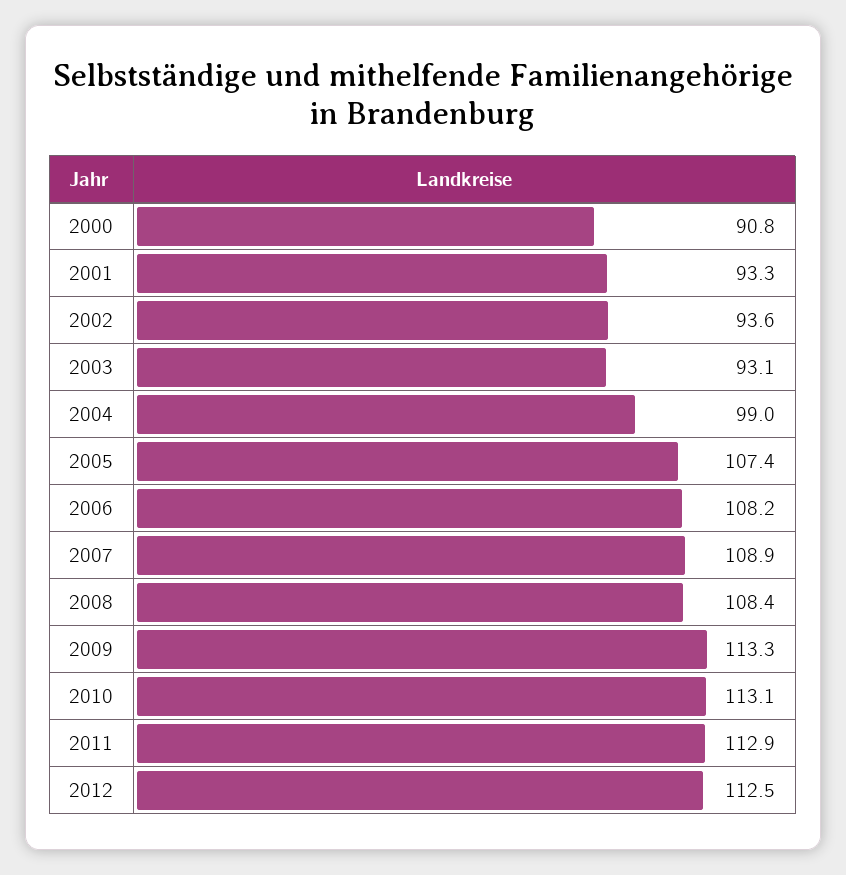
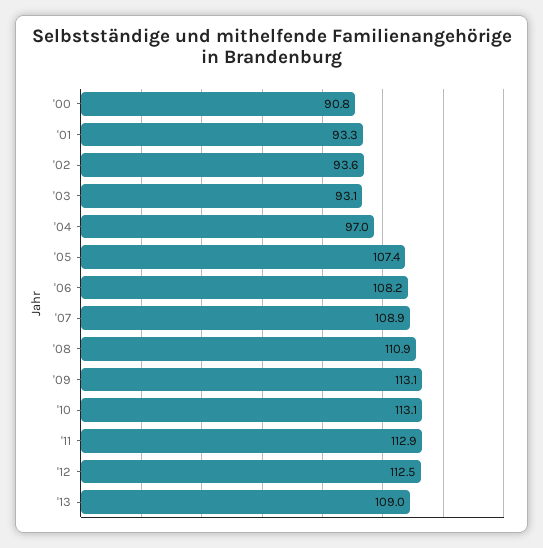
2004: 99 -> 97
2008: 108.4 -> 110.9
2009: 113.3 -> 113.1
'13: none -> 109

